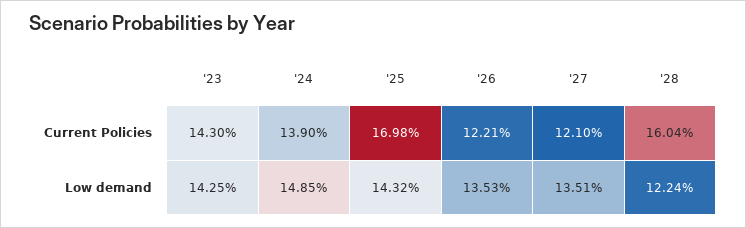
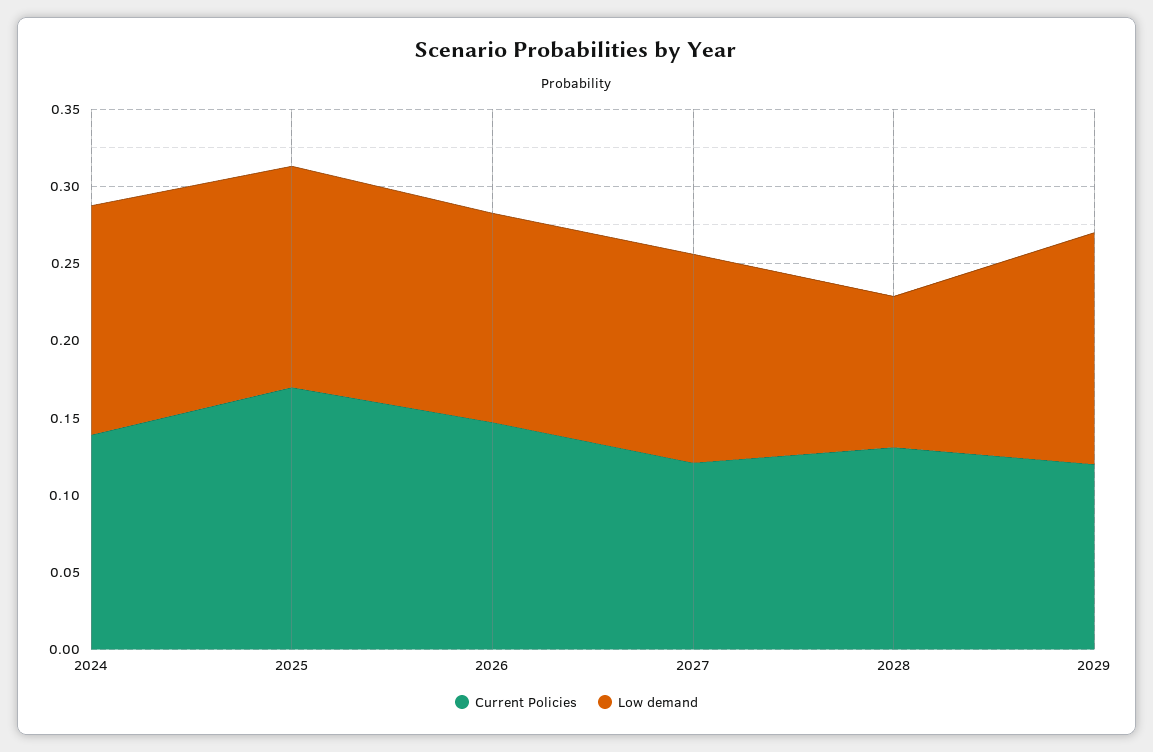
Current Policies, '23: 0.143 -> none
Current Policies, '26: 0.1221 -> 0.15
Current Policies, '28: 0.1604 -> 0.13
Low demand, '23: 0.1425 -> none
Low demand, '28: 0.1224 -> 0.1
Current Policies, 2029: none -> 0.12
Low demand, 2029: none -> 0.15

